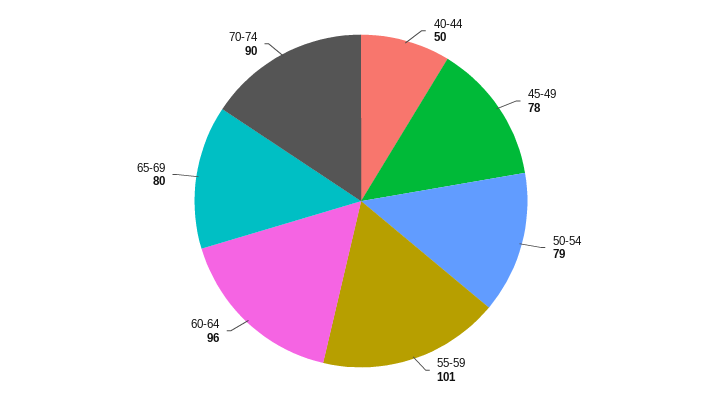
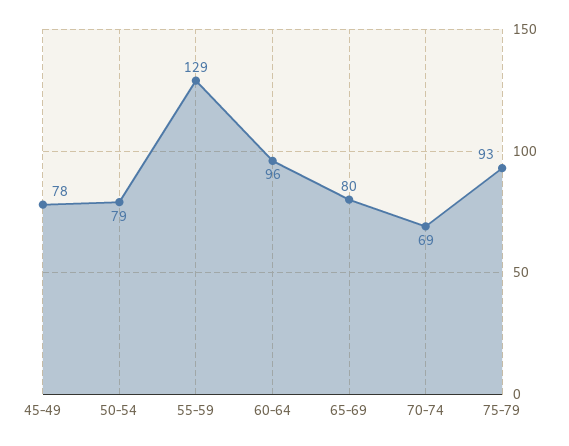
40-44: 50 -> none
55-59: 101 -> 129
70-74: 90 -> 69
75-79: none -> 93

